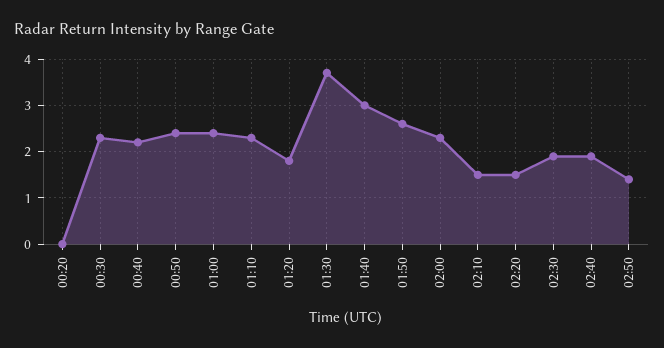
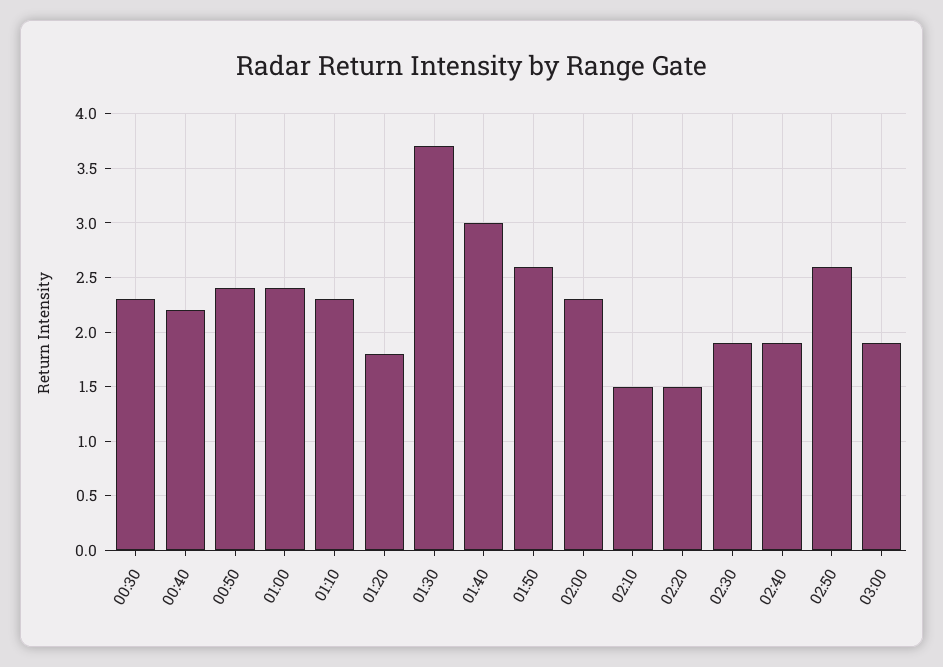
00:20: 0 -> none
02:50: 1.5 -> 2.6
03:00: none -> 1.9

